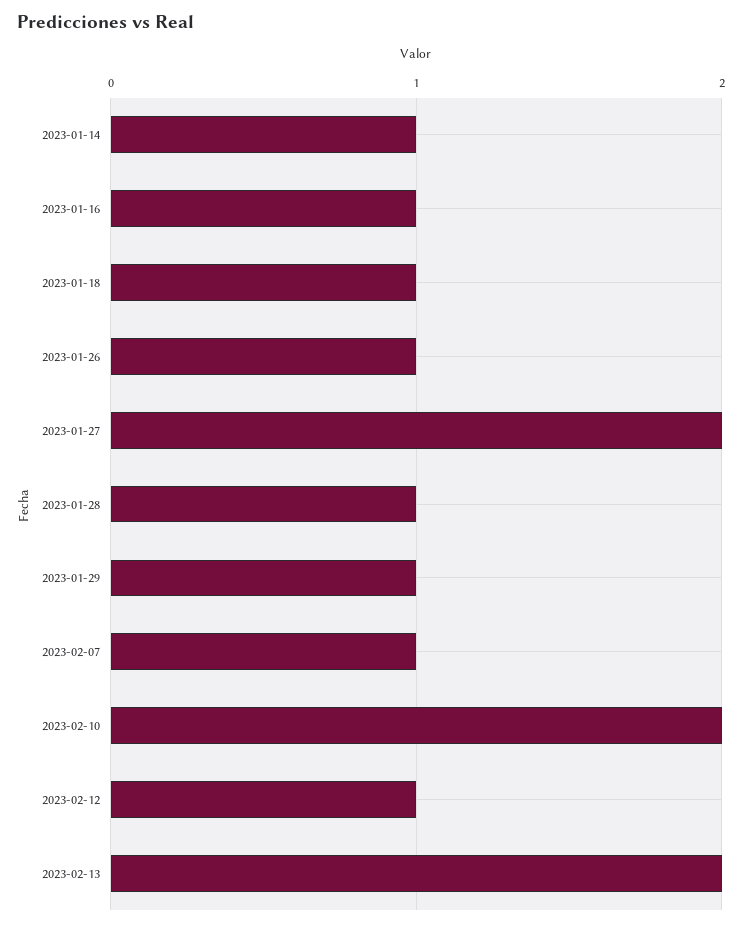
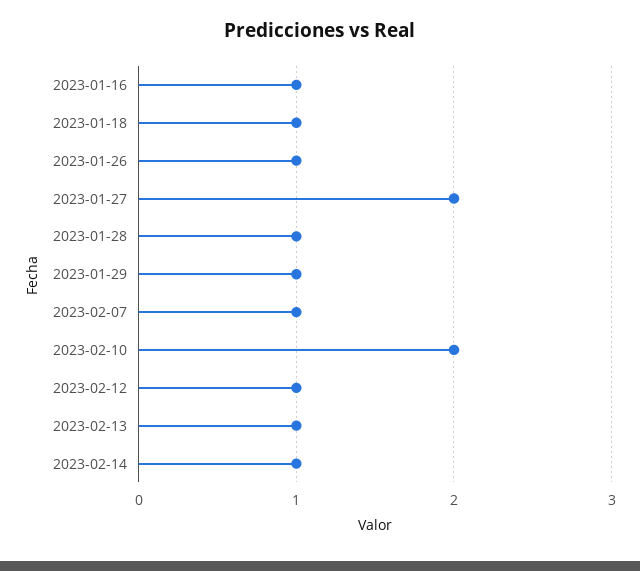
2023-01-14: 1 -> none
2023-02-13: 2 -> 1
2023-02-14: none -> 1

